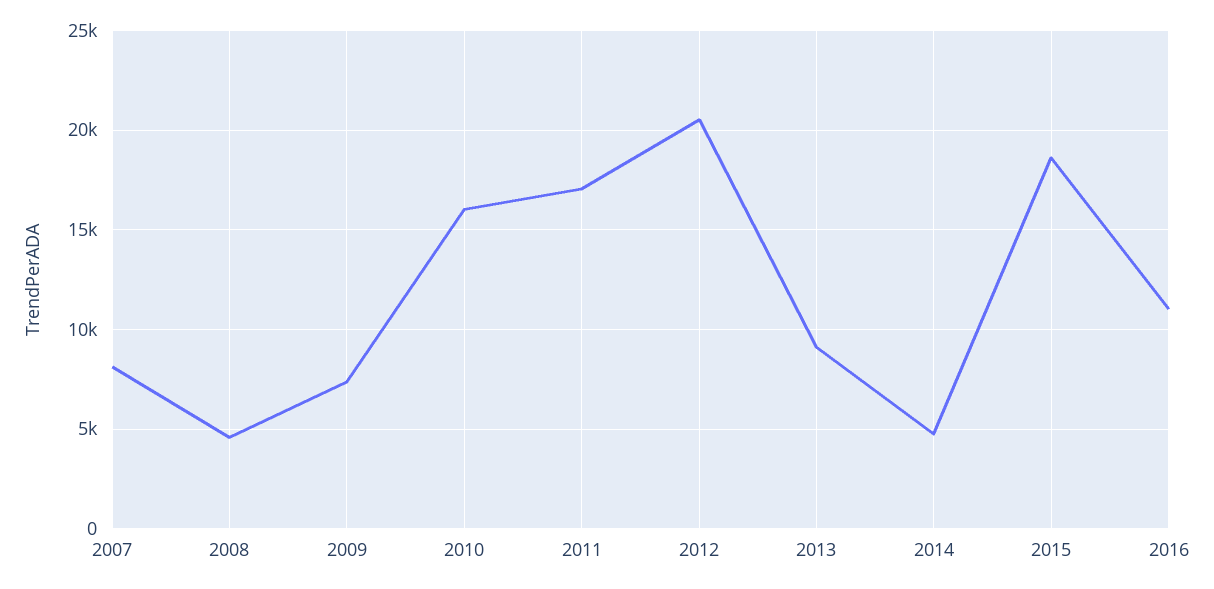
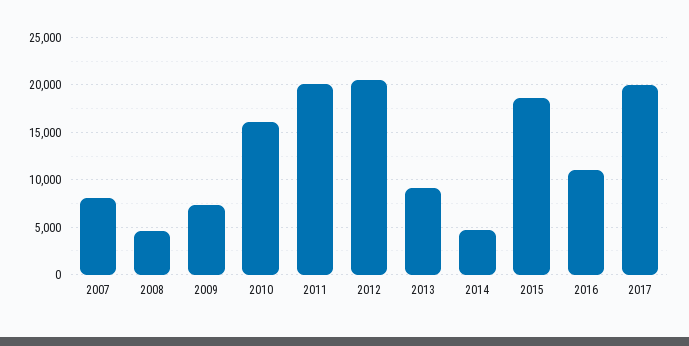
2011: 17000 -> 20000
2017: none -> 20000

